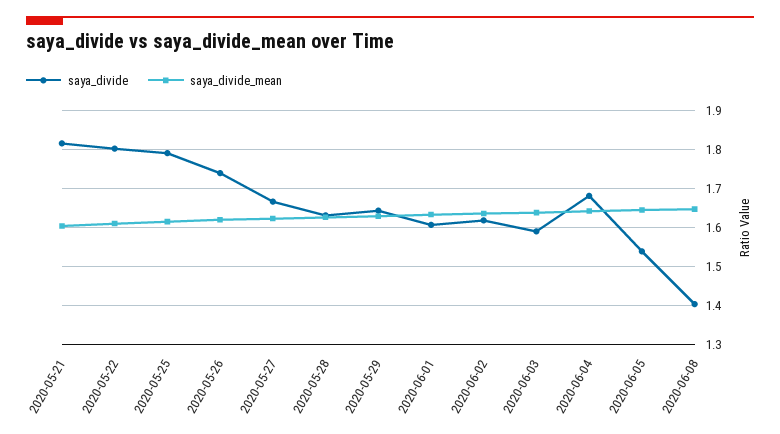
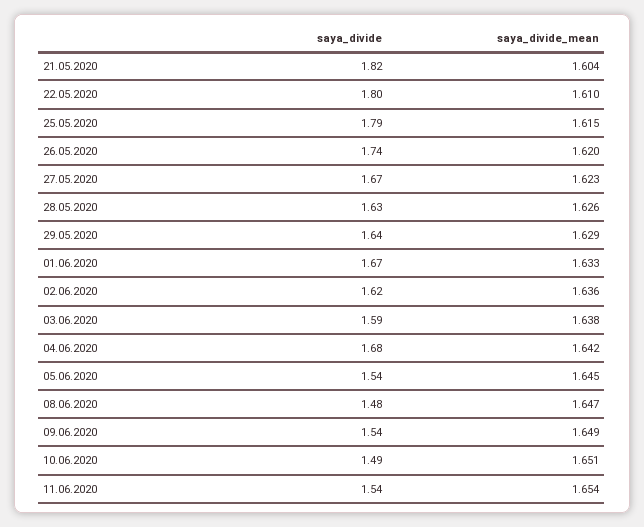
saya_divide, 2020-06-01: 1.6 -> 1.67
saya_divide, 2020-06-08: 1.4 -> 1.48
saya_divide, 09.06.2020: none -> 1.54
saya_divide_mean, 09.06.2020: none -> 1.649
saya_divide, 10.06.2020: none -> 1.49
saya_divide_mean, 10.06.2020: none -> 1.651
saya_divide, 11.06.2020: none -> 1.54
saya_divide_mean, 11.06.2020: none -> 1.654

